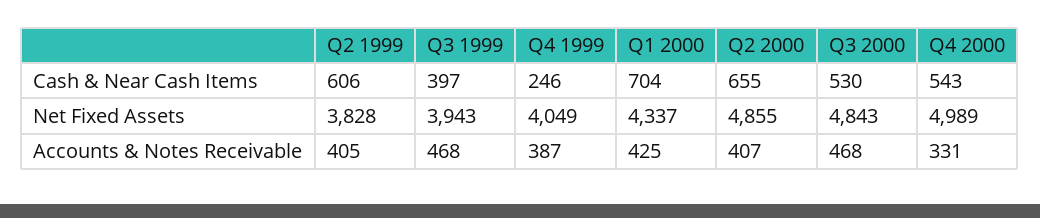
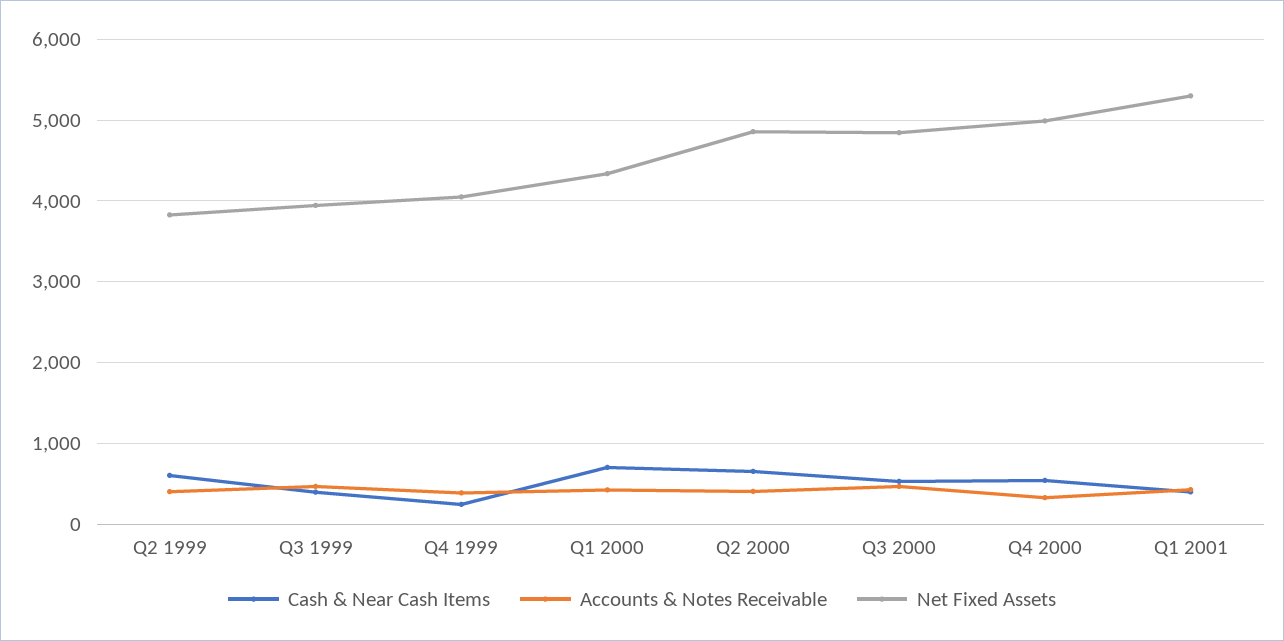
Cash & Near Cash Items, Q1 2001: none -> 400
Accounts & Notes Receivable, Q1 2001: none -> 400
Net Fixed Assets, Q1 2001: none -> 5300

